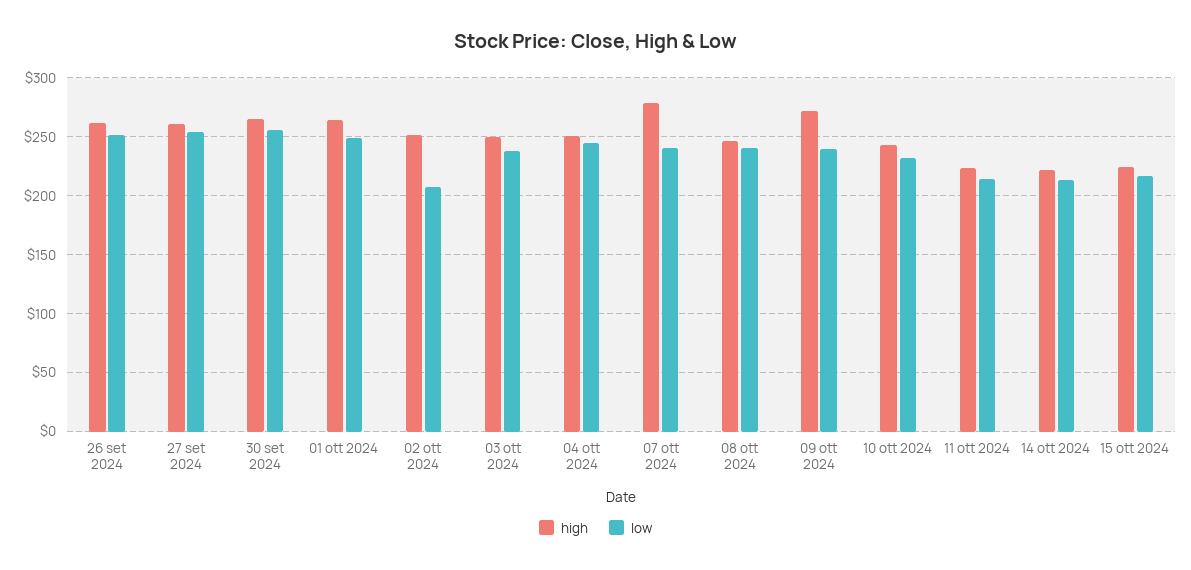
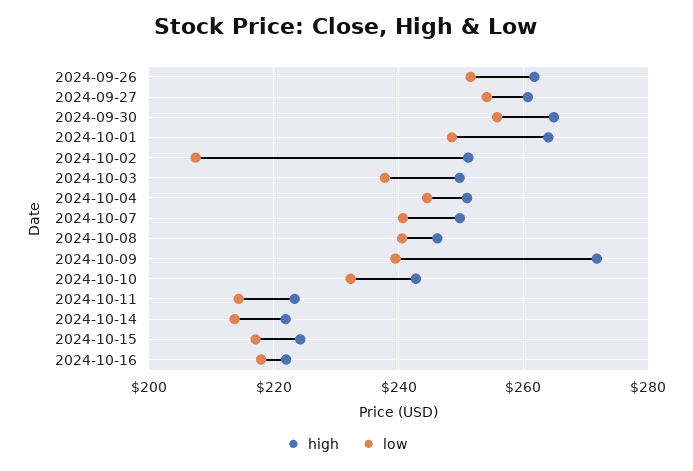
high, 07 ott 2024: 280 -> 250
high, 2024-10-16: none -> 222
low, 2024-10-16: none -> 218

